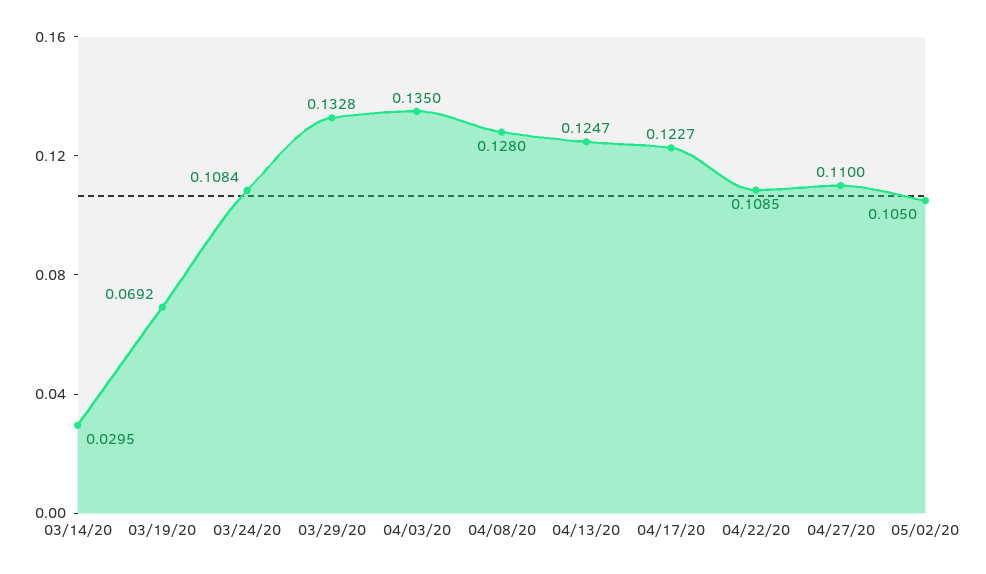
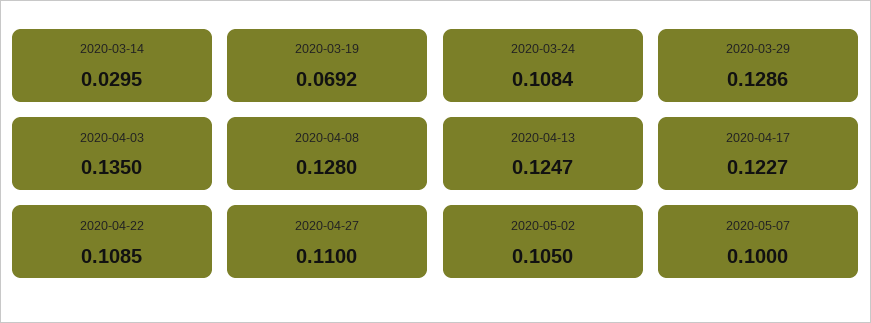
03/29/20: 0.1328 -> 0.1286
2020-05-07: none -> 0.1

